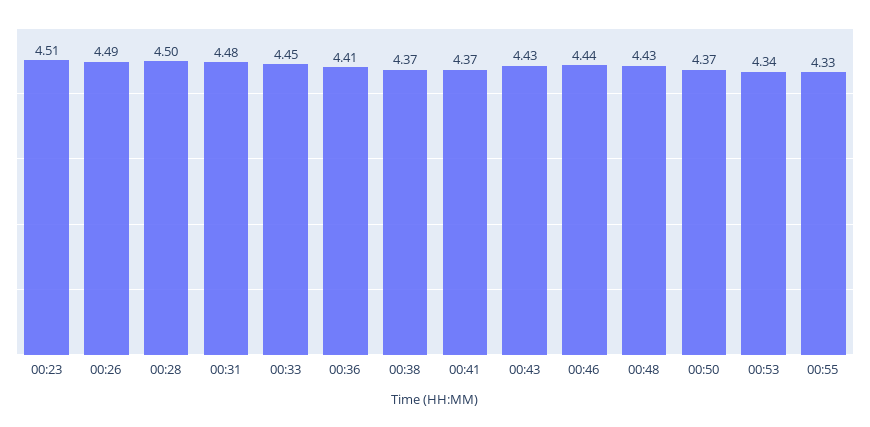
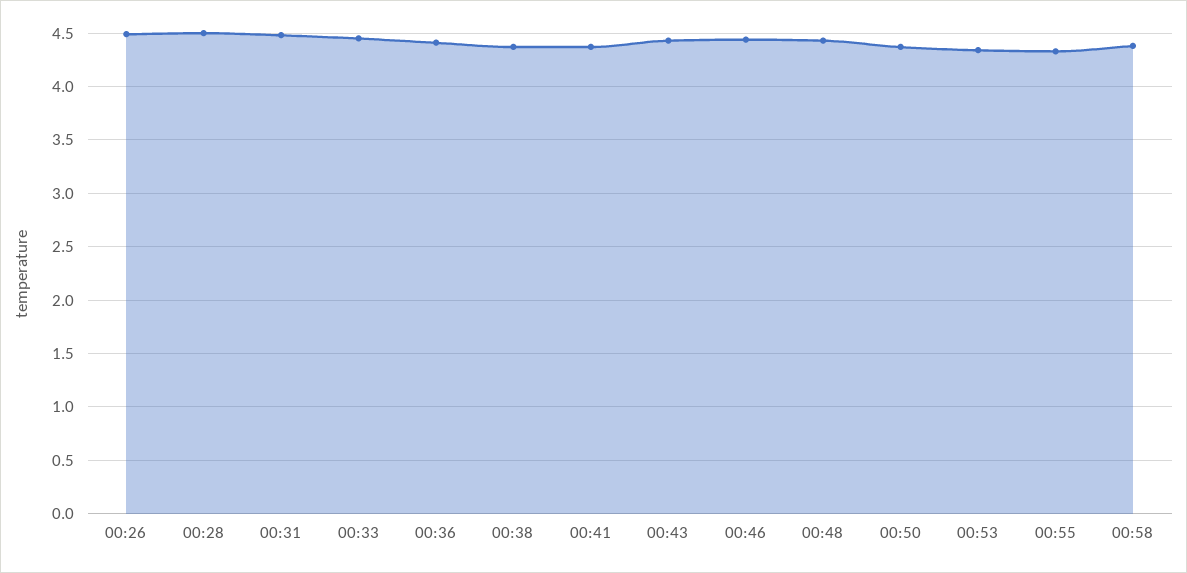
00:23: 4.51 -> none
00:58: none -> 4.4

